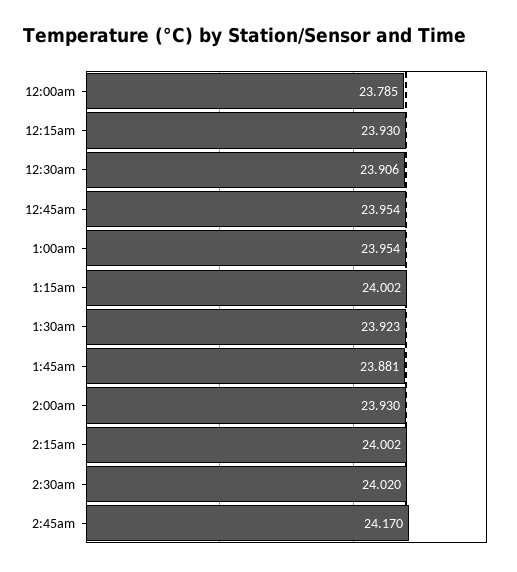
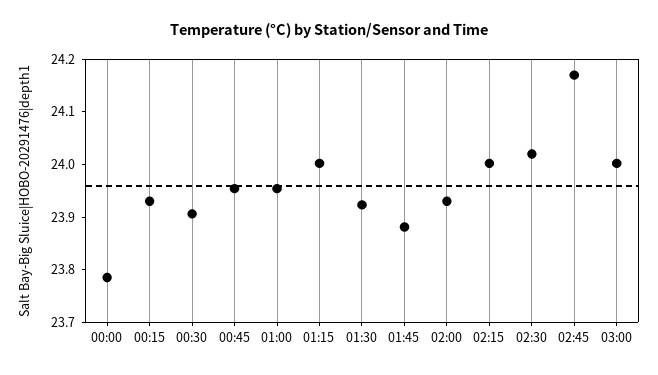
03:00: none -> 24

